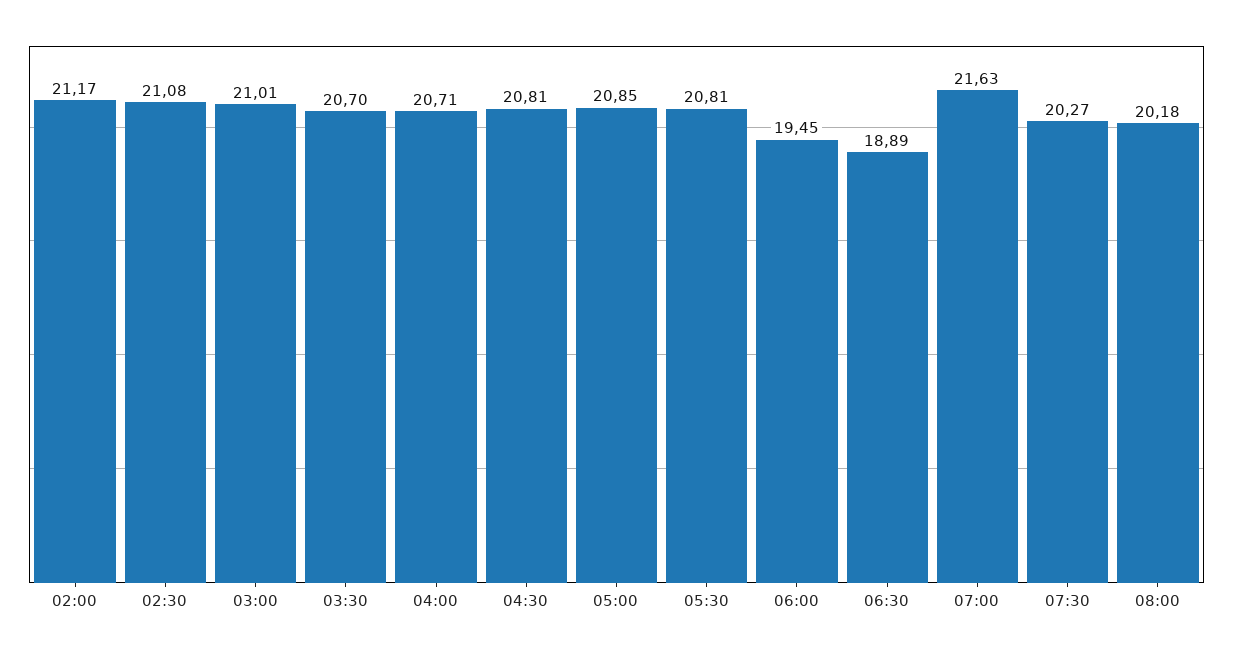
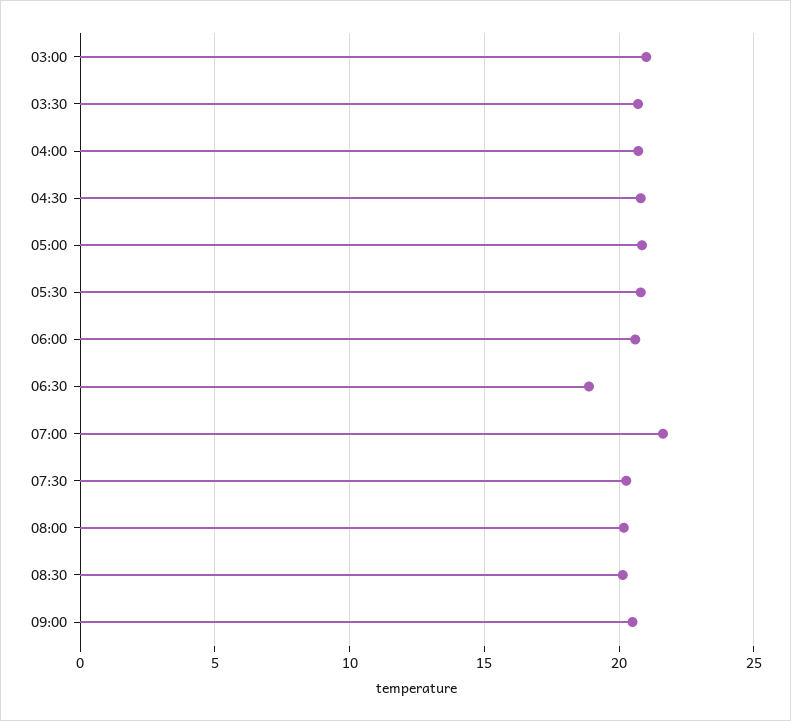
02:00: 21.17 -> none
02:30: 21.08 -> none
06:00: 19.45 -> 20.5
08:30: none -> 20
09:00: none -> 20.5

